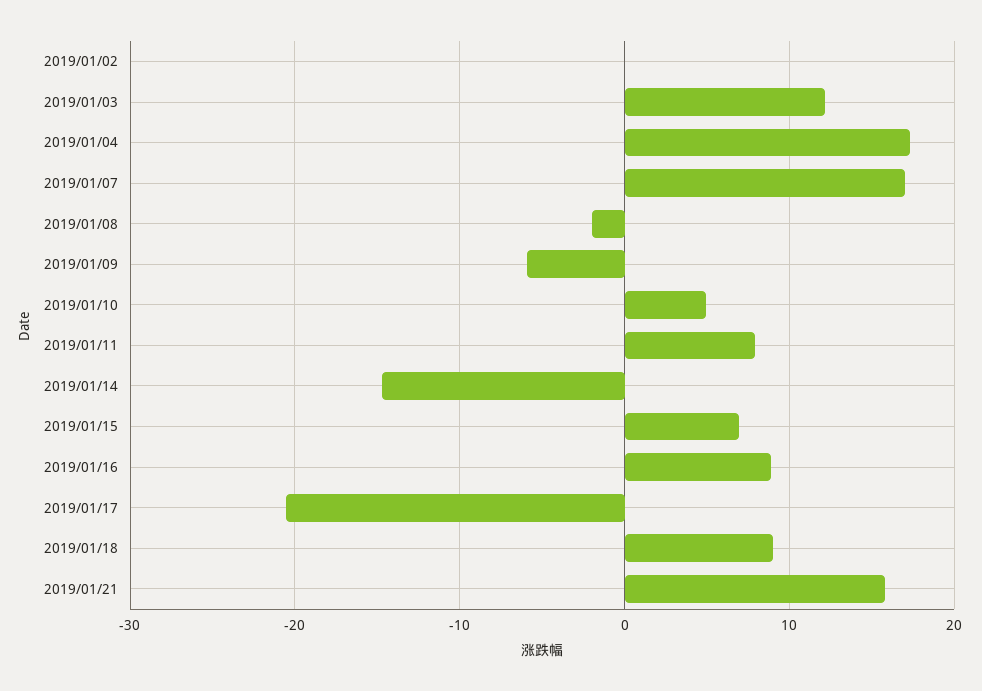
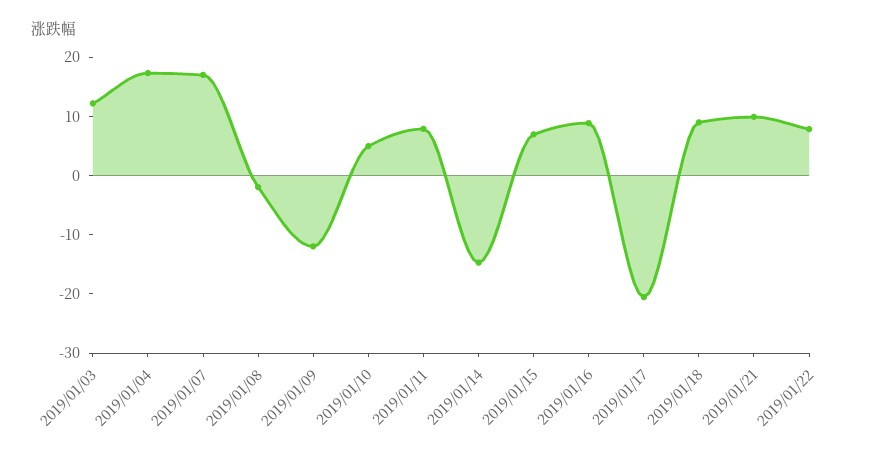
2019/01/02: 0 -> none
2019/01/09: -6 -> -12
2019/01/21: 16 -> 10
2019/01/22: none -> 8

